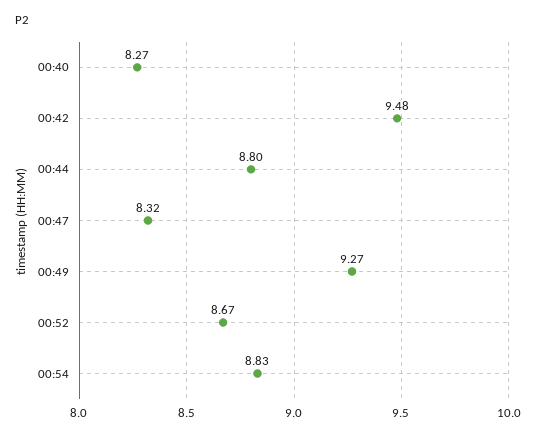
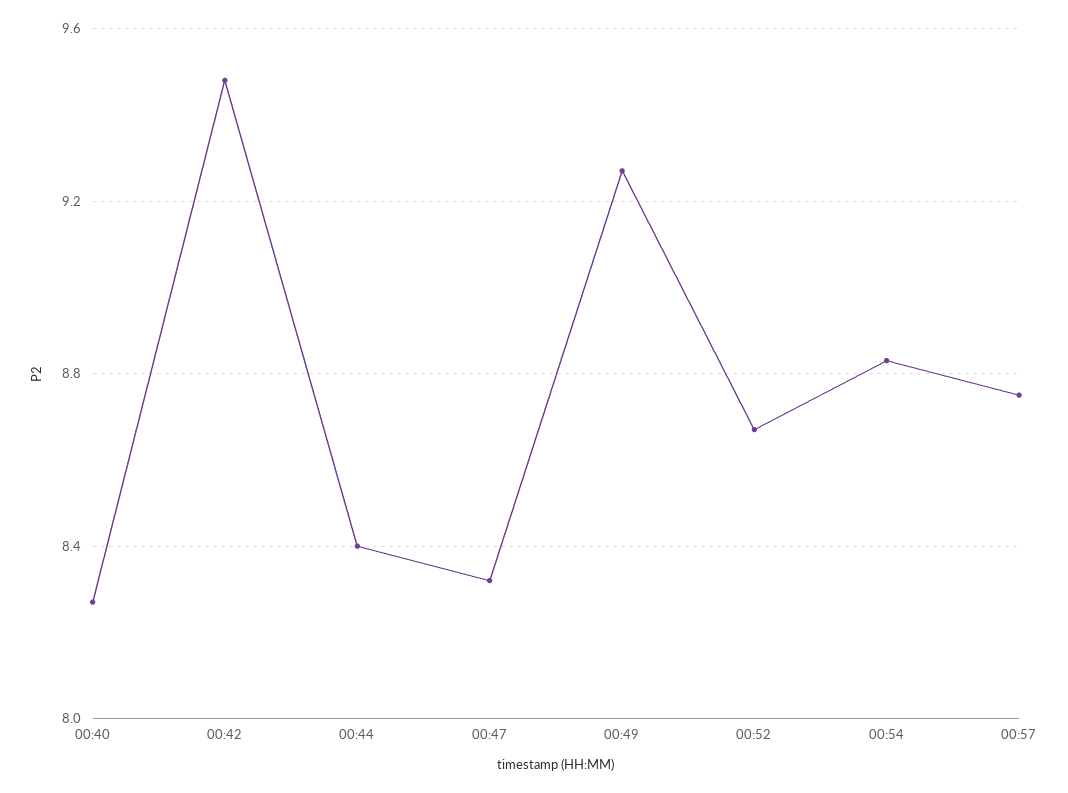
00:44: 8.8 -> 8.4
00:57: none -> 8.75

